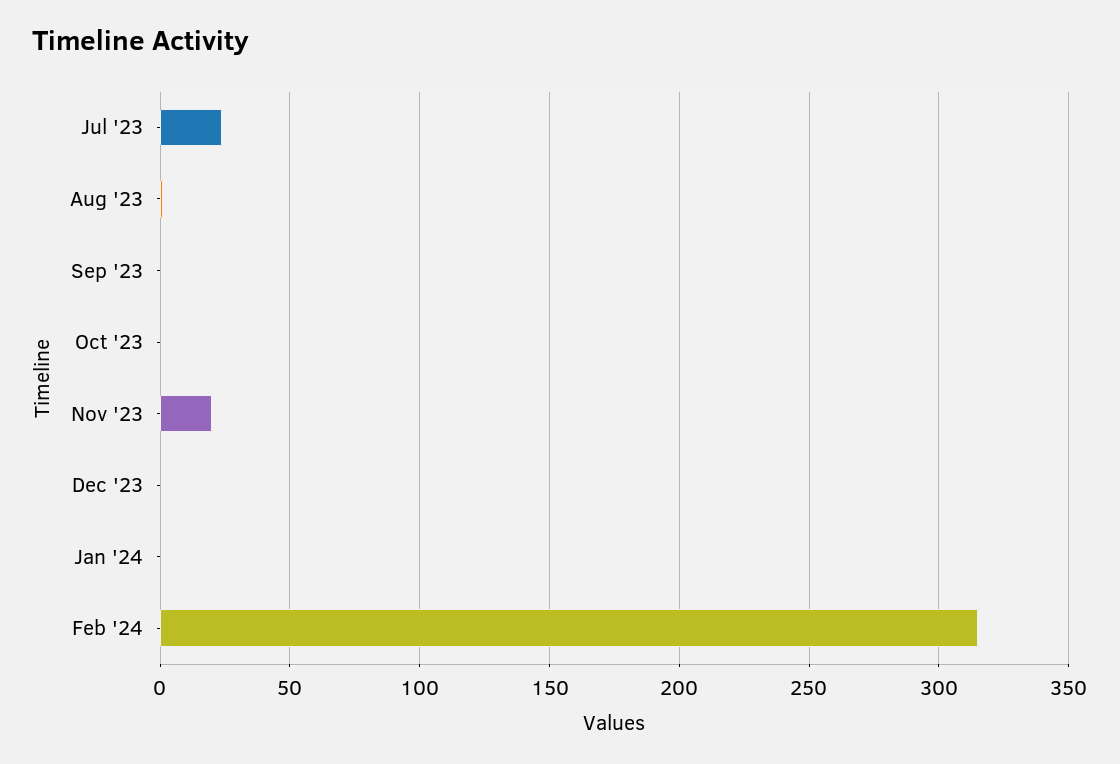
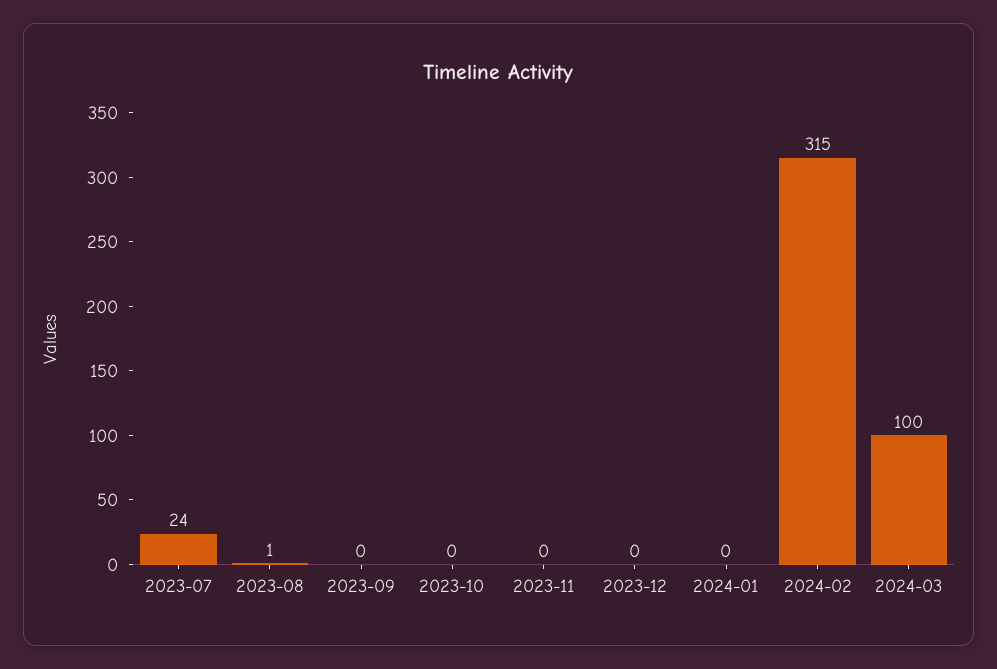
Nov '23: 20 -> 0
2024-03: none -> 100

